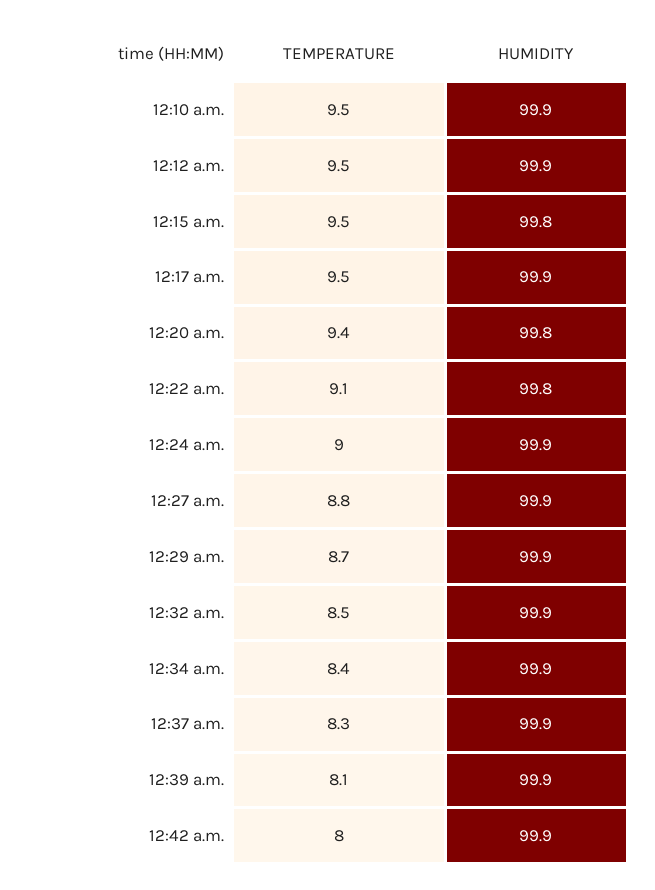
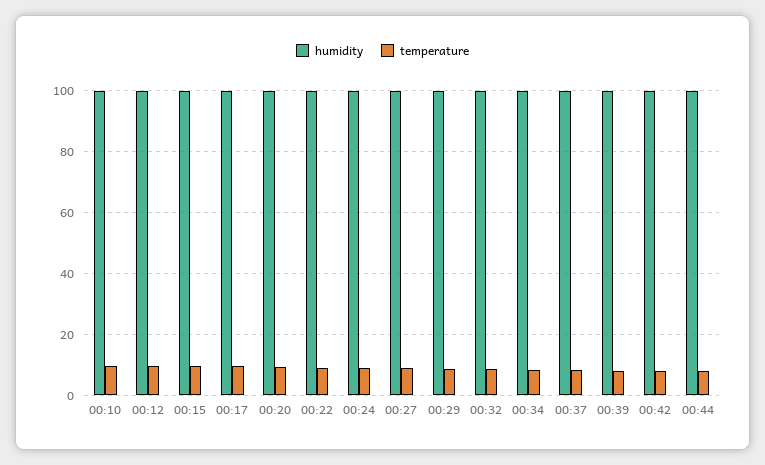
HUMIDITY, 00:44: none -> 100
TEMPERATURE, 00:44: none -> 8

